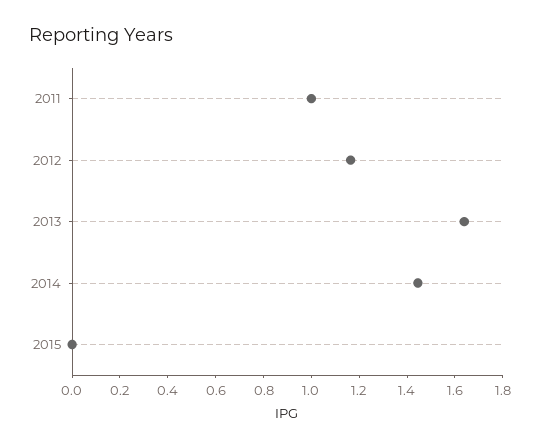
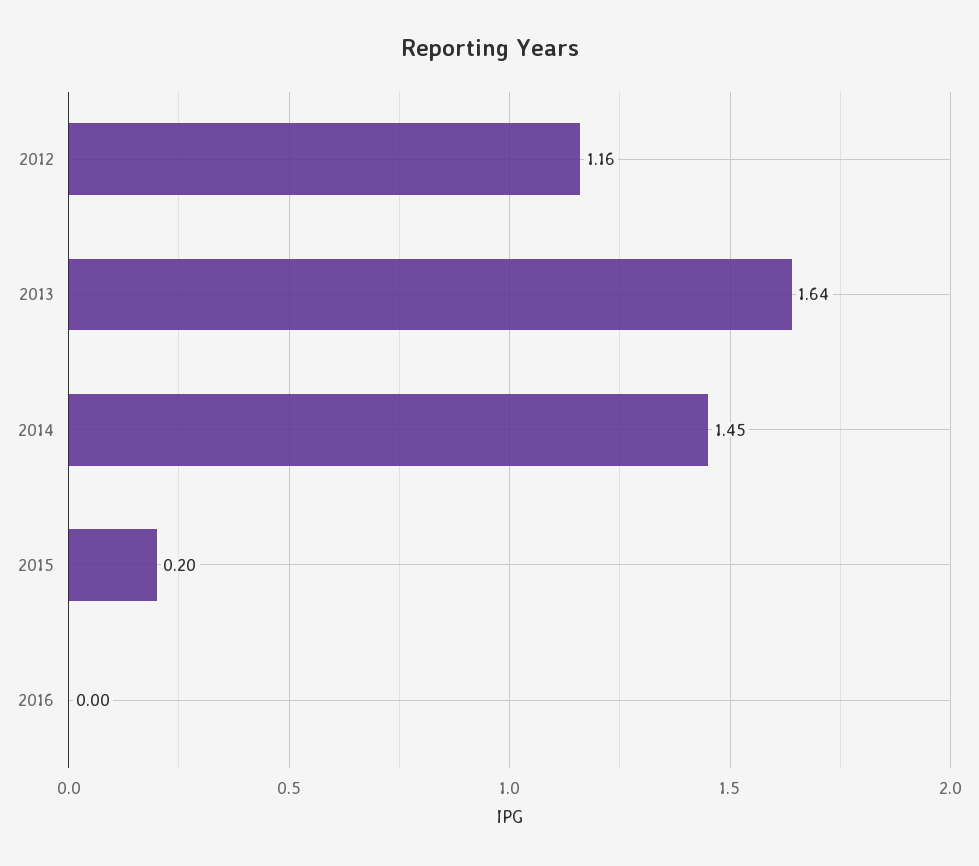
2011: 1 -> none
2015: 0 -> 0.2
2016: none -> 0

